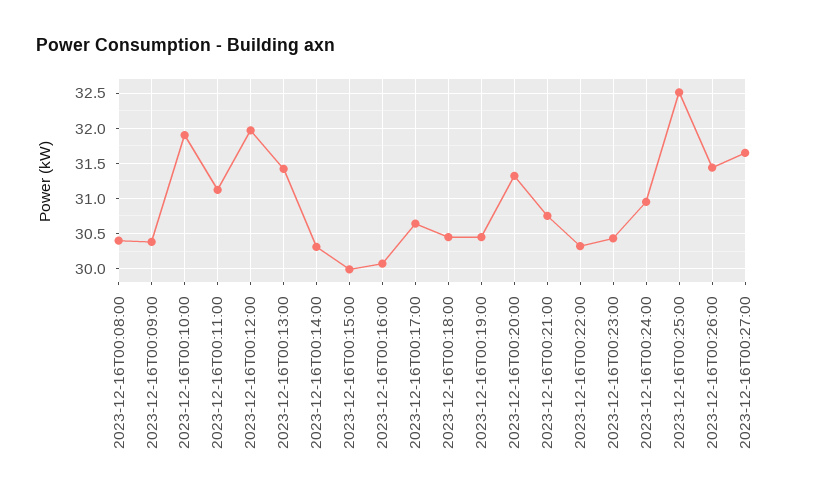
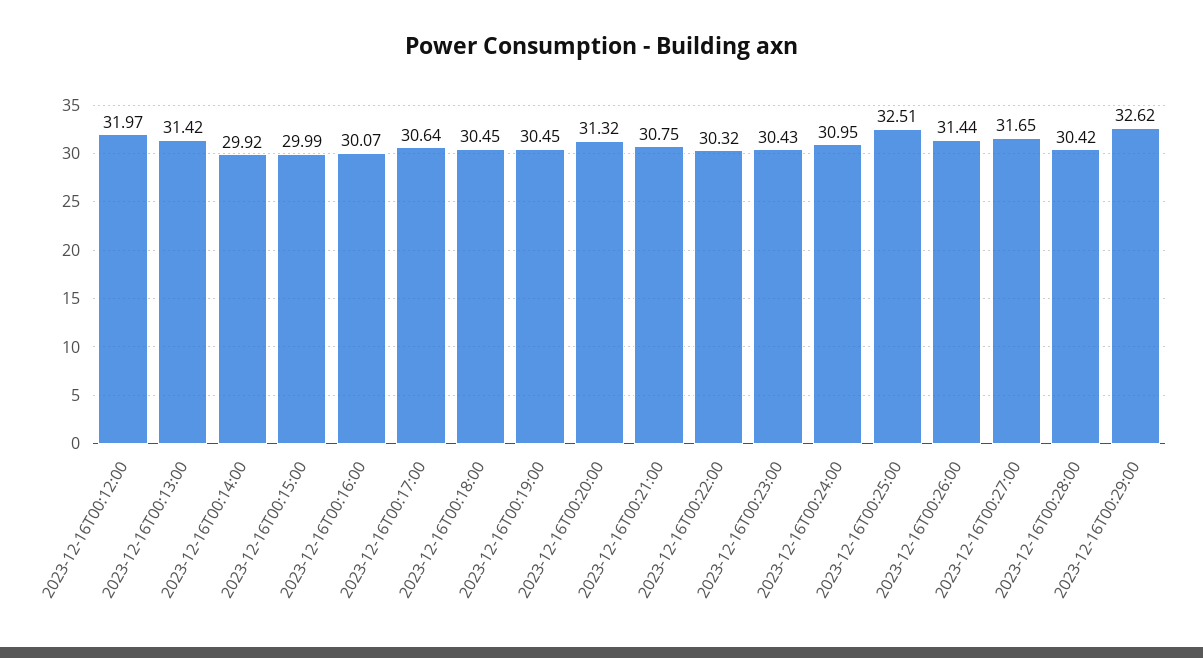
2023-12-16T00:08:00: 30.4 -> none
2023-12-16T00:09:00: 30.4 -> none
2023-12-16T00:10:00: 31.9 -> none
2023-12-16T00:11:00: 31.1 -> none
2023-12-16T00:14:00: 30.3 -> 29.92
2023-12-16T00:28:00: none -> 30.42
2023-12-16T00:29:00: none -> 32.62

